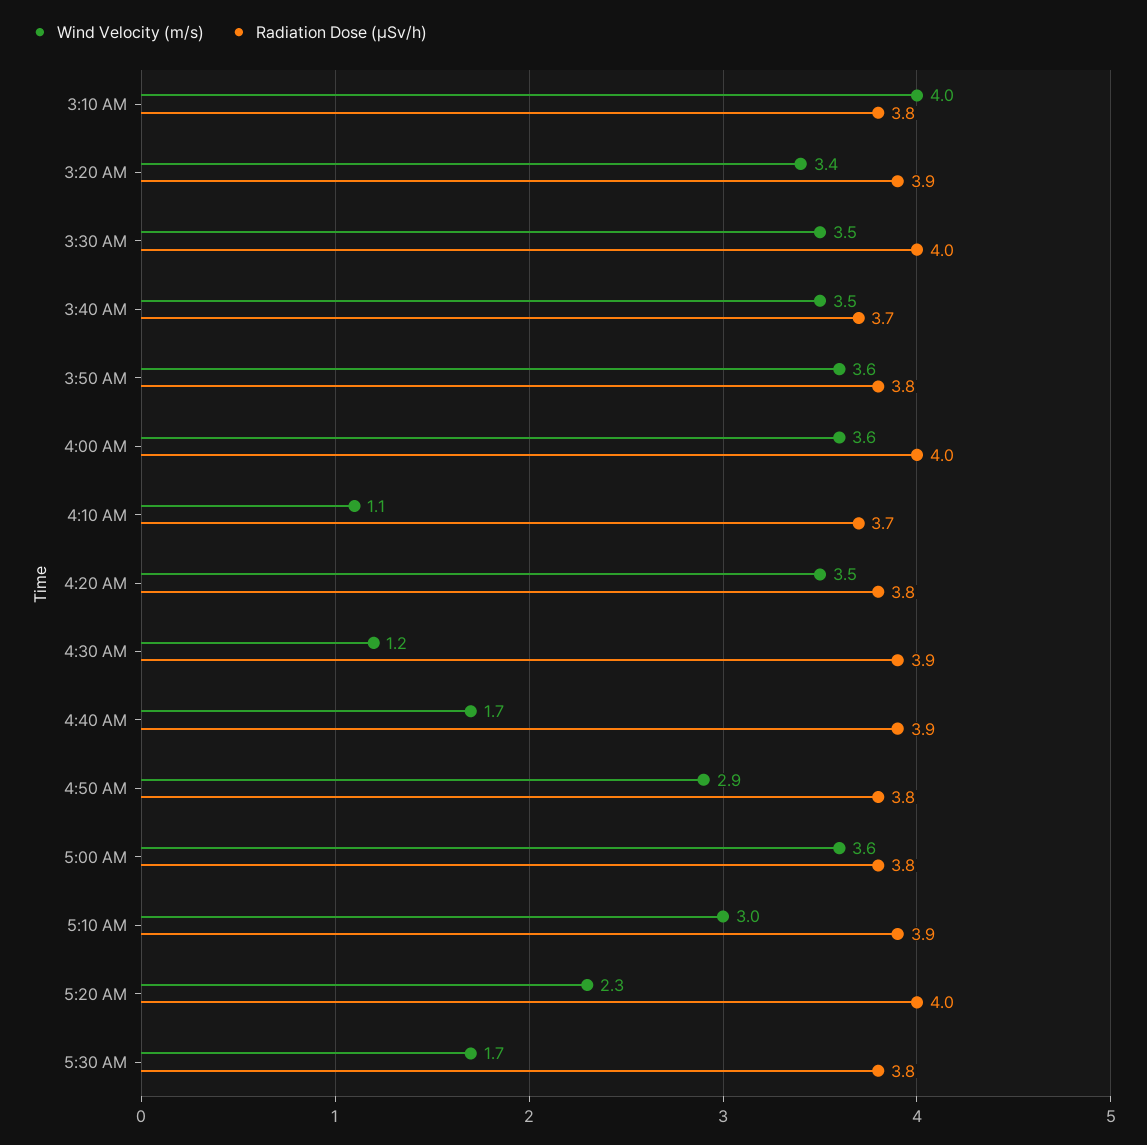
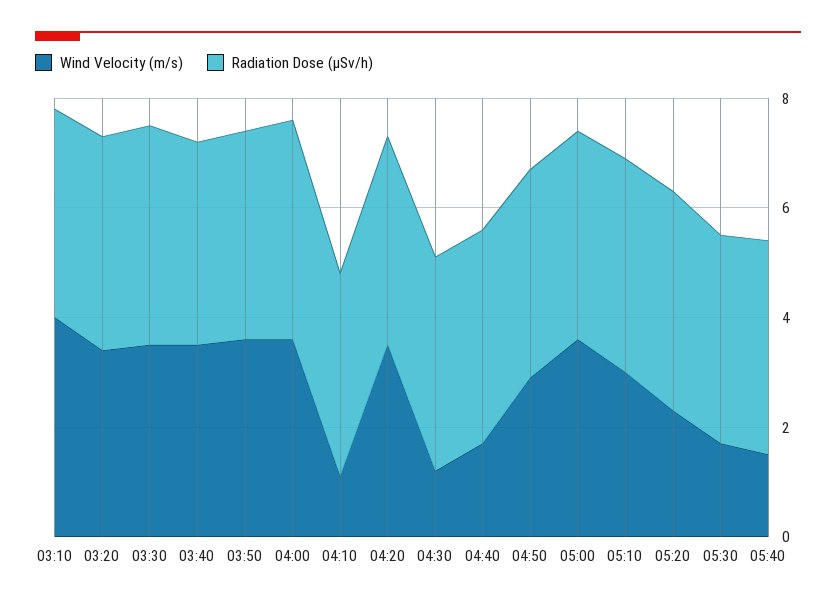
Wind Velocity (m/s), 05:40: none -> 1.5
Radiation Dose (μSv/h), 05:40: none -> 4

